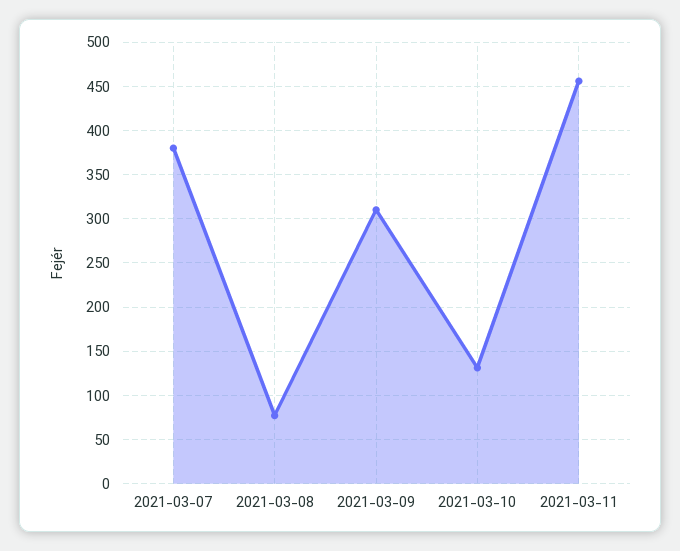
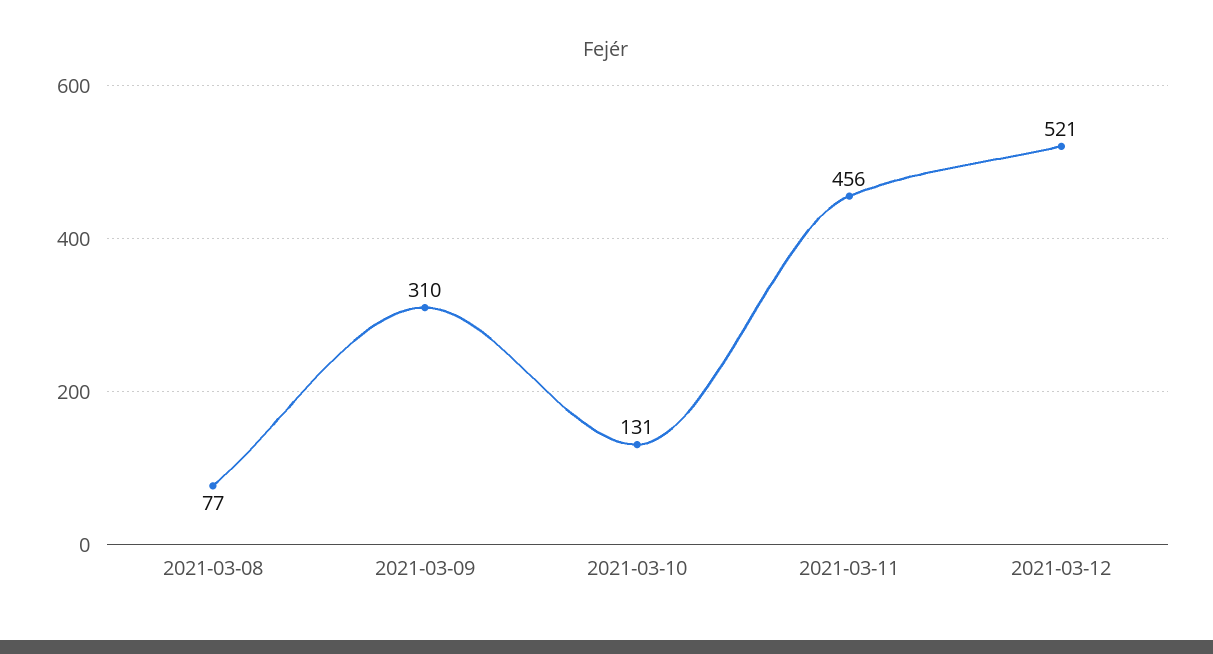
2021-03-07: 380 -> none
2021-03-12: none -> 521

